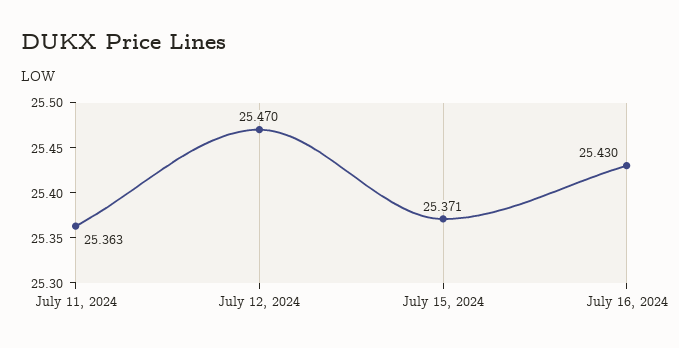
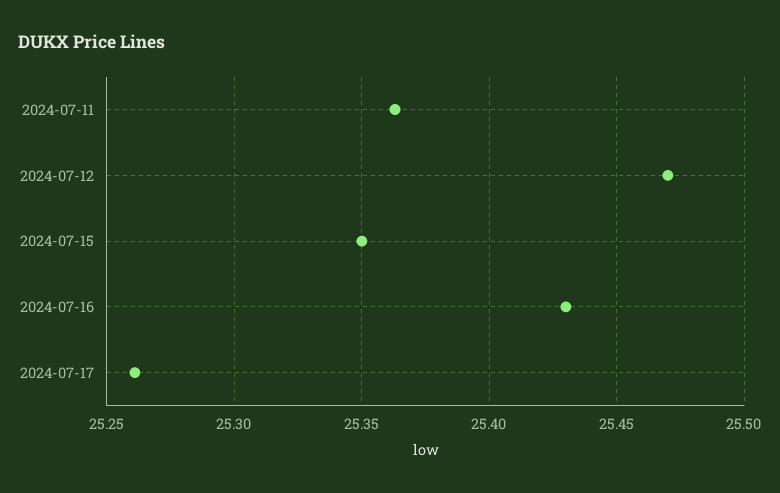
July 15, 2024: 25.371 -> 25.35
2024-07-17: none -> 25.26

